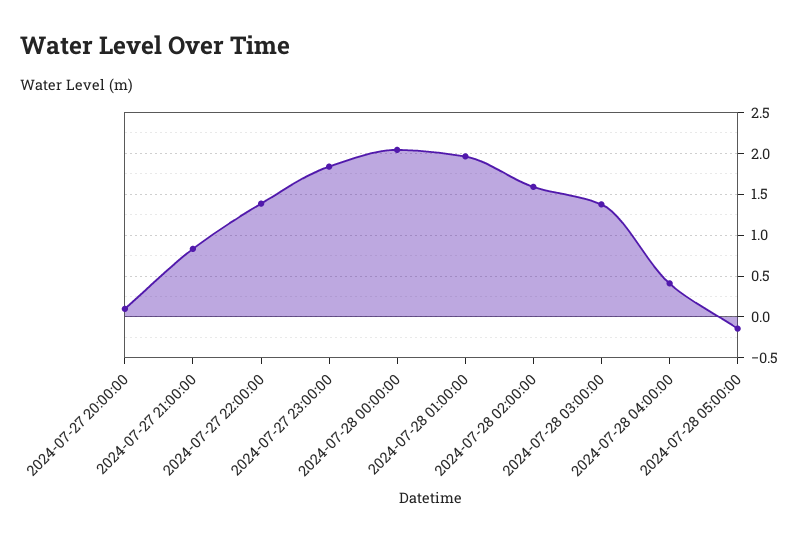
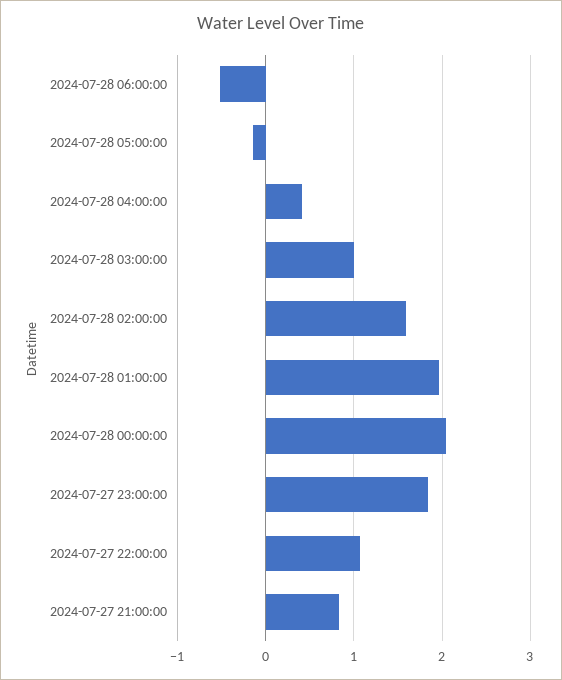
2024-07-27 20:00:00: 0.1 -> none
2024-07-27 22:00:00: 1.4 -> 1.1
2024-07-28 03:00:00: 1.4 -> 1
2024-07-28 06:00:00: none -> -0.5

